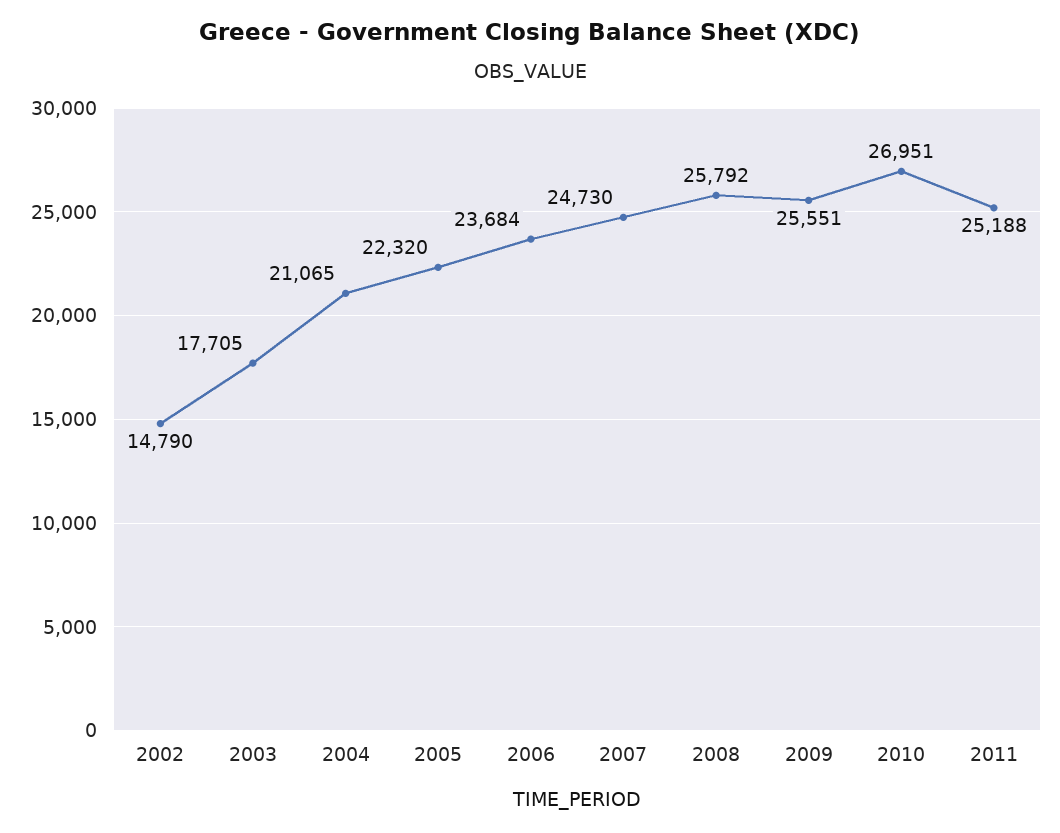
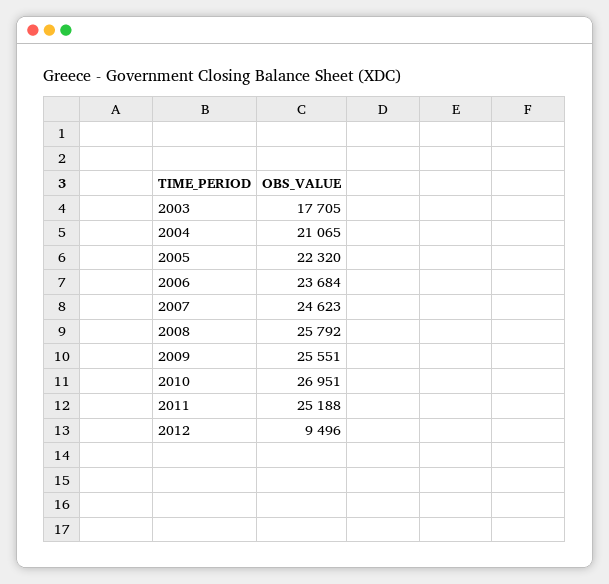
2002: 14790 -> none
2007: 24730 -> 24623
2012: none -> 9496

